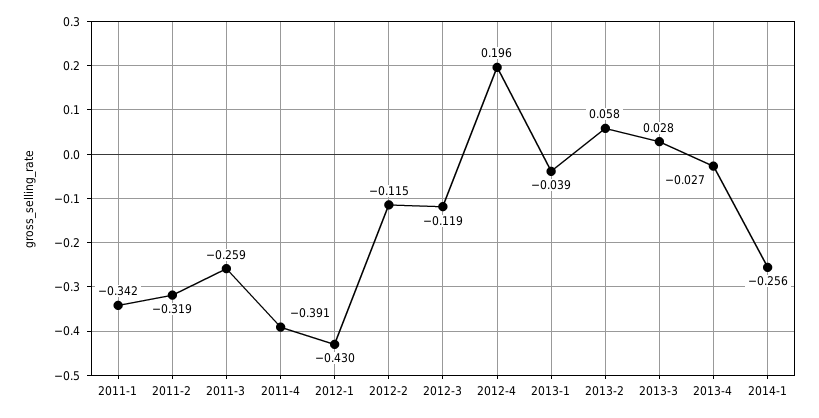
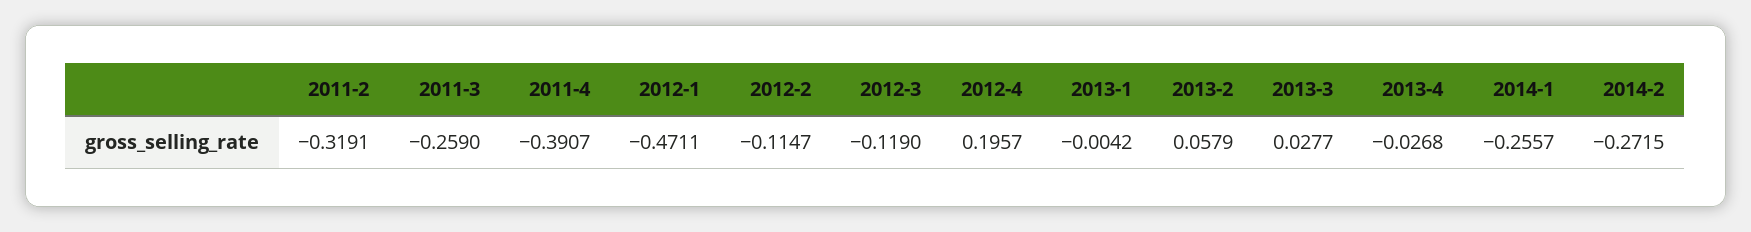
2011-1: -0.342 -> none
2012-1: -0.43 -> -0.4711
2013-1: -0.039 -> -0.0042
2014-2: none -> -0.2715

